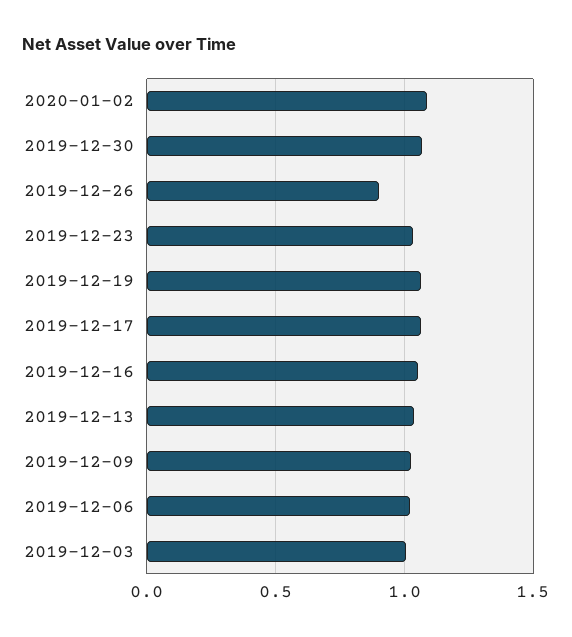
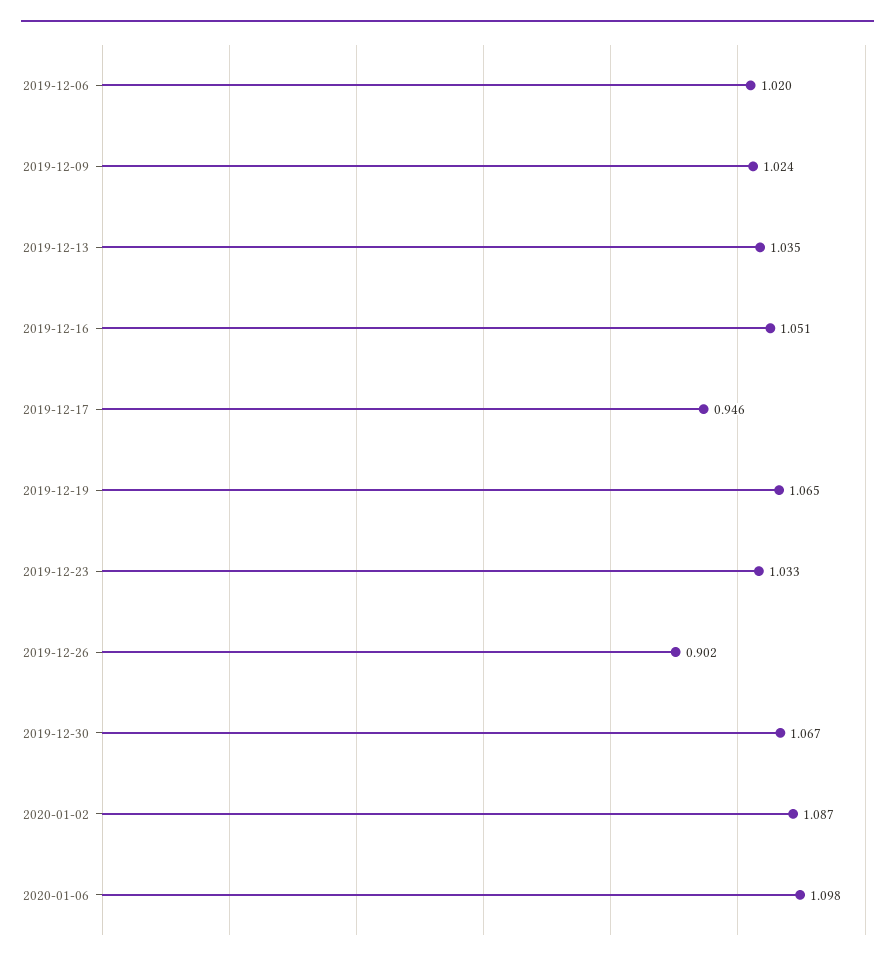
2019-12-17: 1.05 -> 0.946
2019-12-03: 1 -> none
2020-01-06: none -> 1.098

